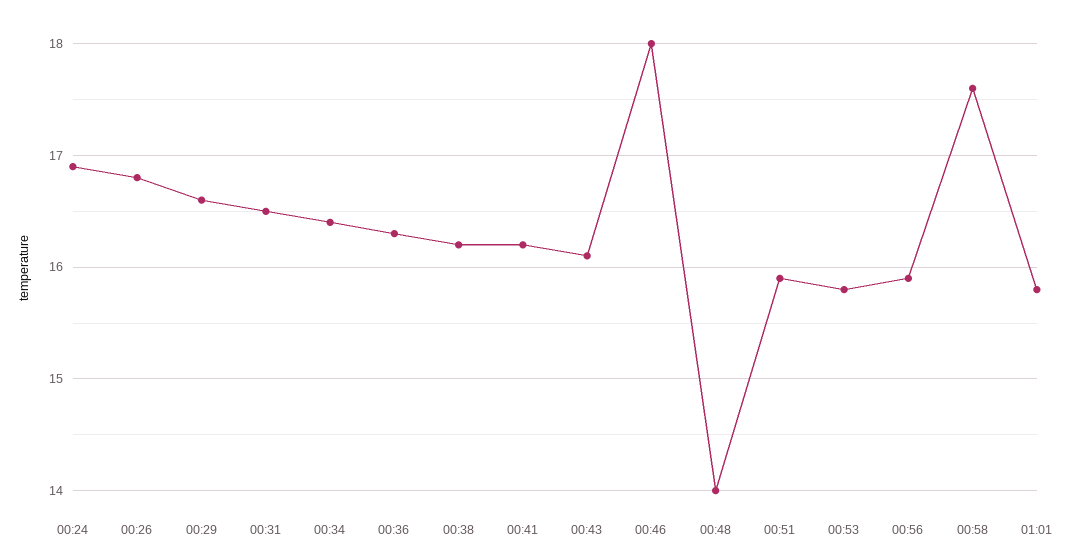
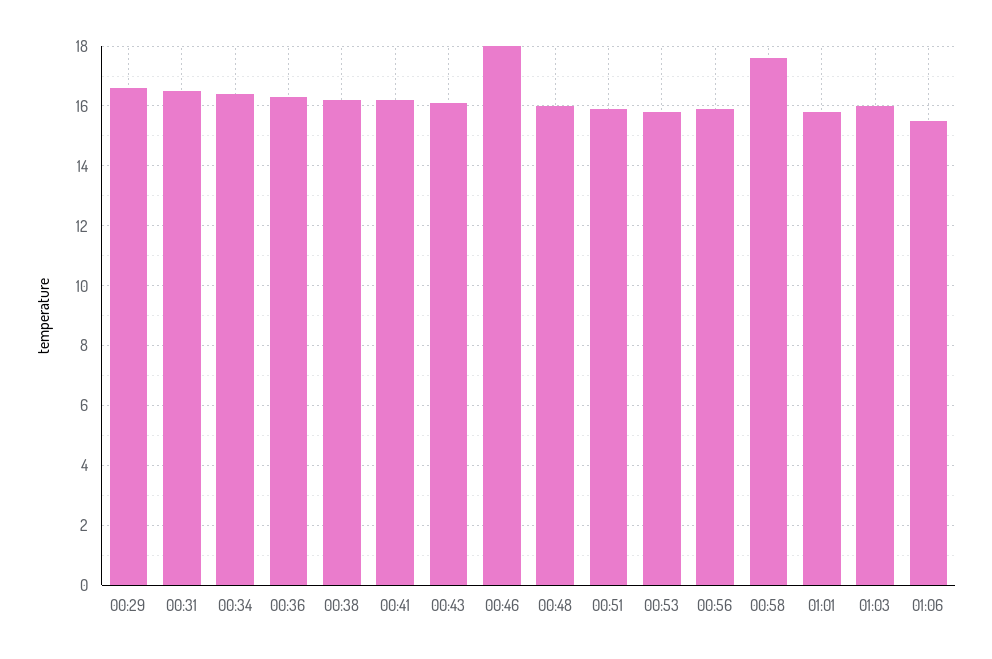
00:24: 16.9 -> none
00:26: 16.8 -> none
00:48: 14 -> 16
01:03: none -> 16
01:06: none -> 15.5

